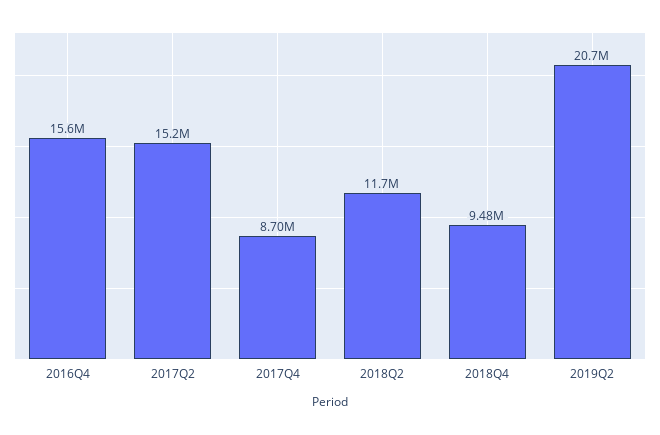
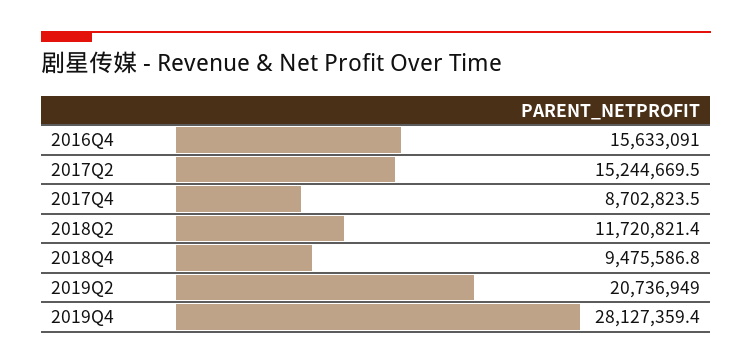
2019Q4: none -> 28127359.4

